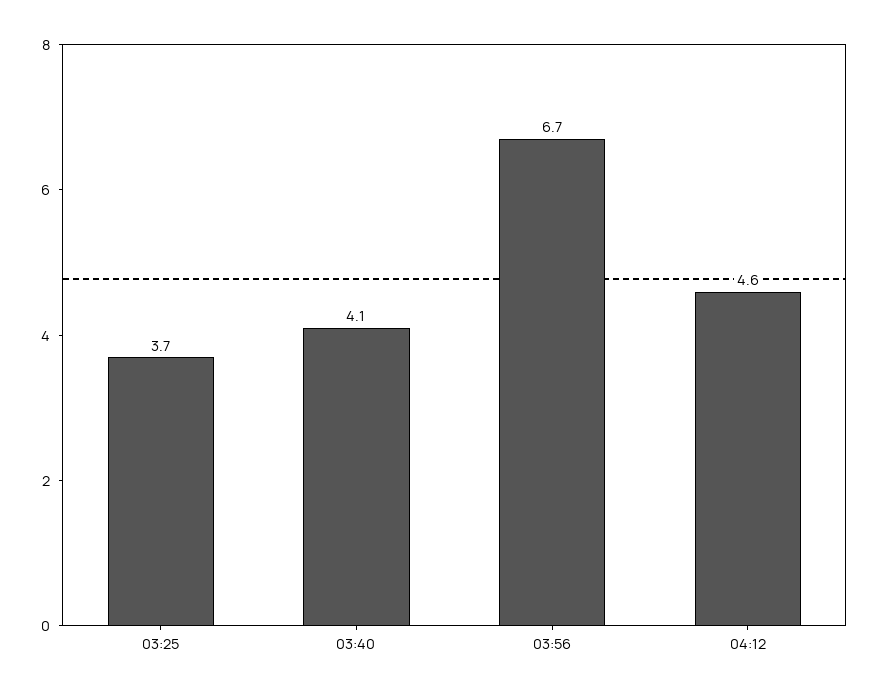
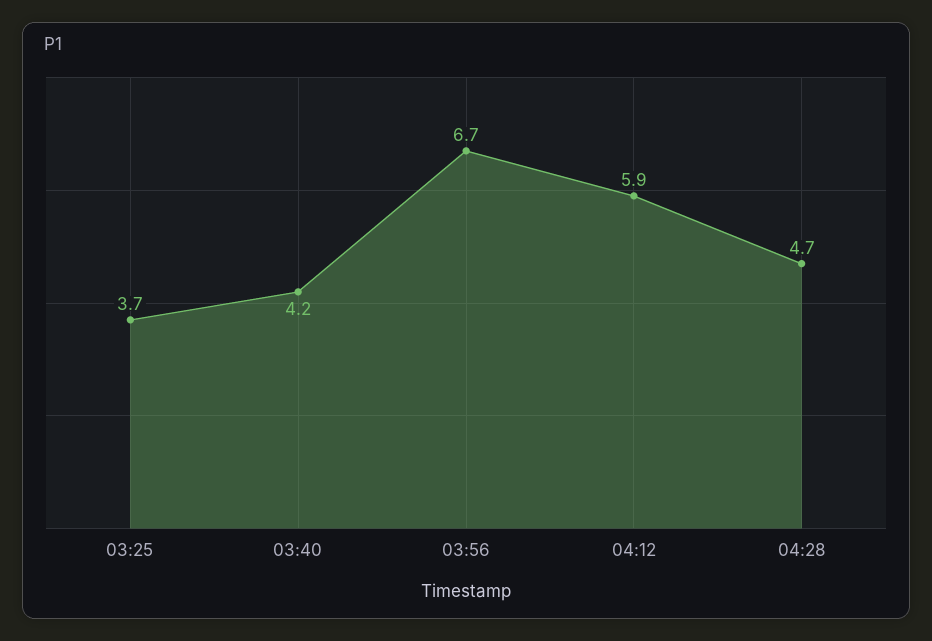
03:40: 4.1 -> 4.2
04:12: 4.6 -> 5.9
04:28: none -> 4.7

